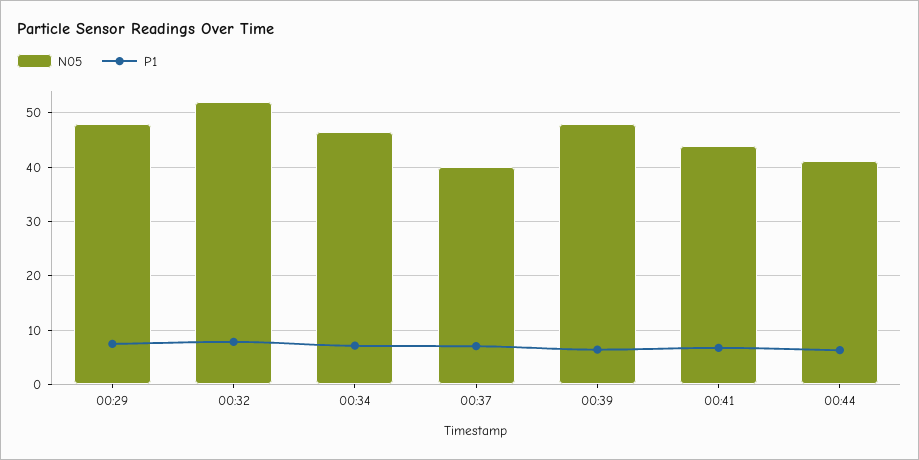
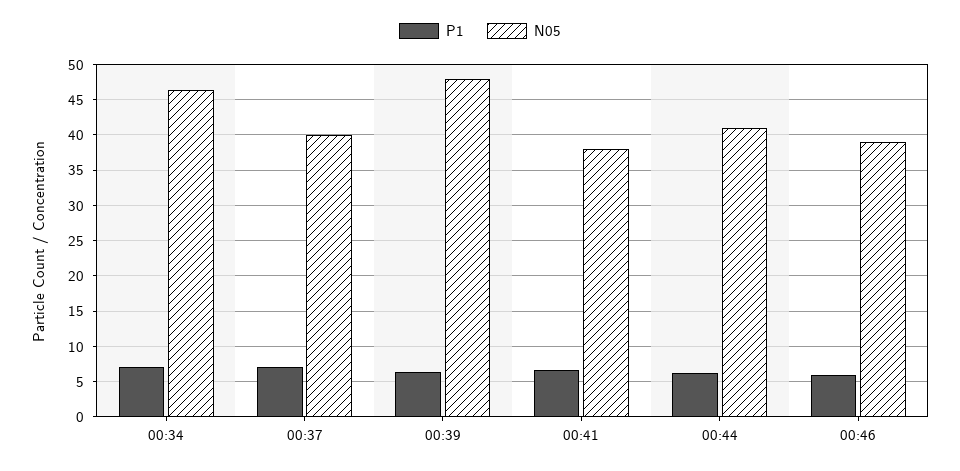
N05, 00:29: 48 -> none
P1, 00:29: 8 -> none
N05, 00:32: 52 -> none
P1, 00:32: 8 -> none
N05, 00:41: 44 -> 38
P1, 00:46: none -> 6
N05, 00:46: none -> 39

